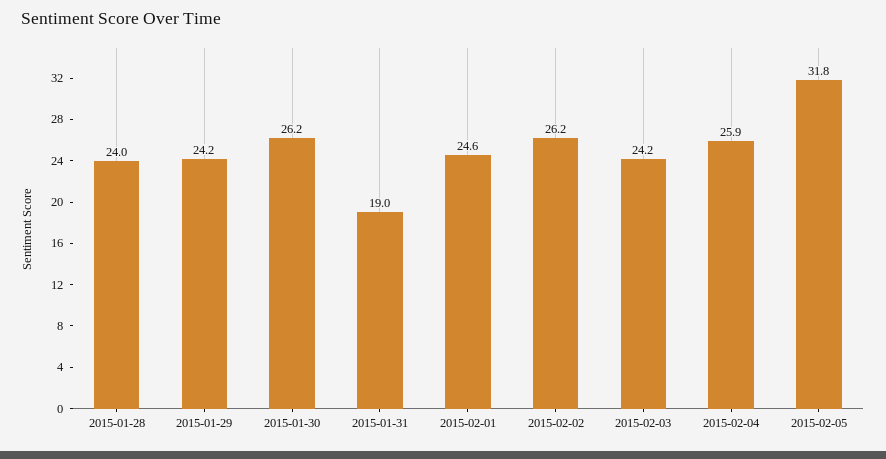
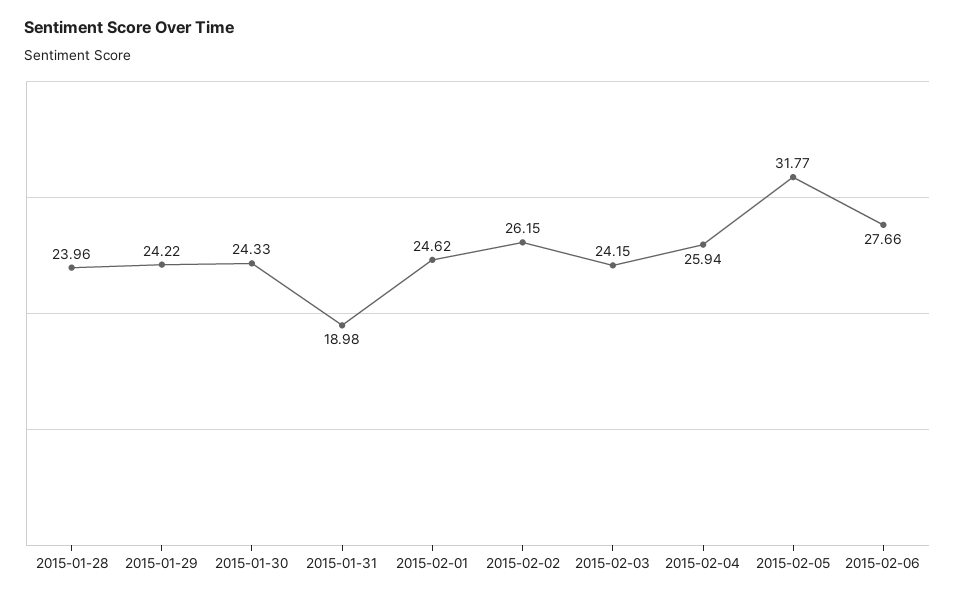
2015-01-30: 26.2 -> 24.33
2015-02-06: none -> 27.66

